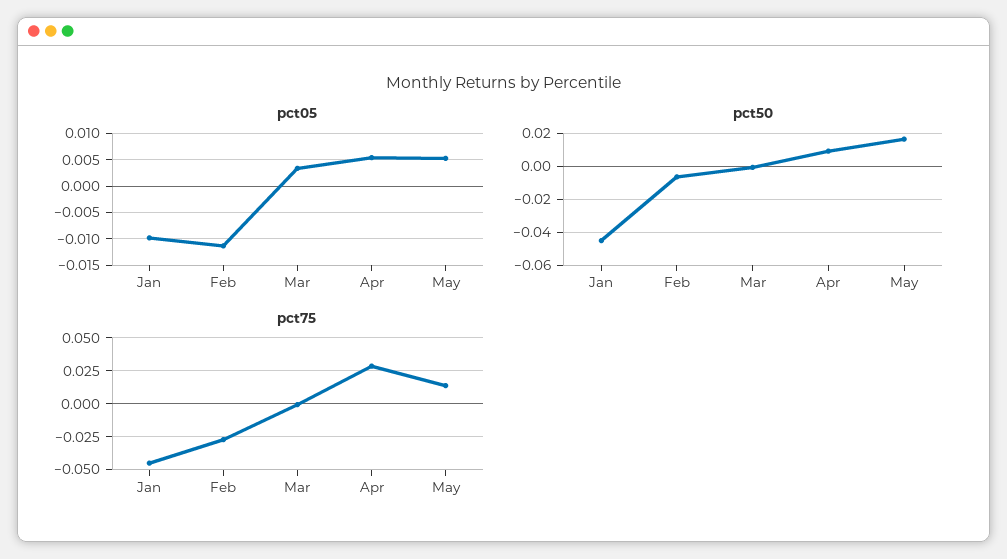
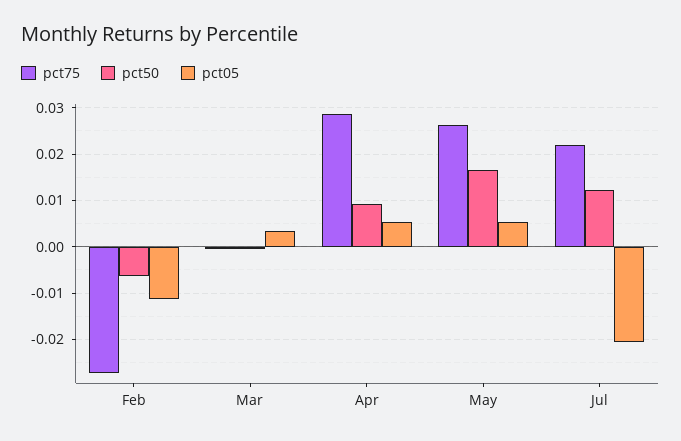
pct05, Jan: -0.01 -> none
pct50, Jan: -0.045 -> none
pct75, Jan: -0.045 -> none
pct75, May: 0.015 -> 0.026
pct75, Jul: none -> 0.022
pct50, Jul: none -> 0.012
pct05, Jul: none -> -0.02

